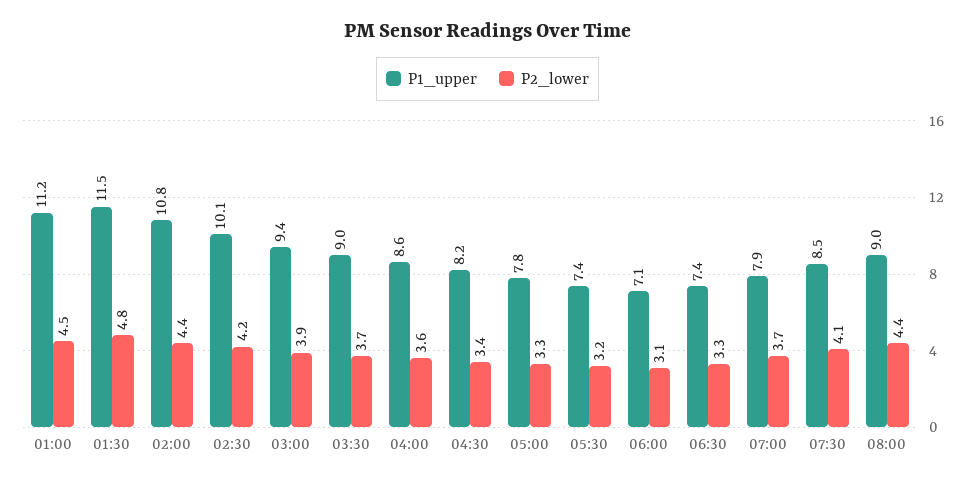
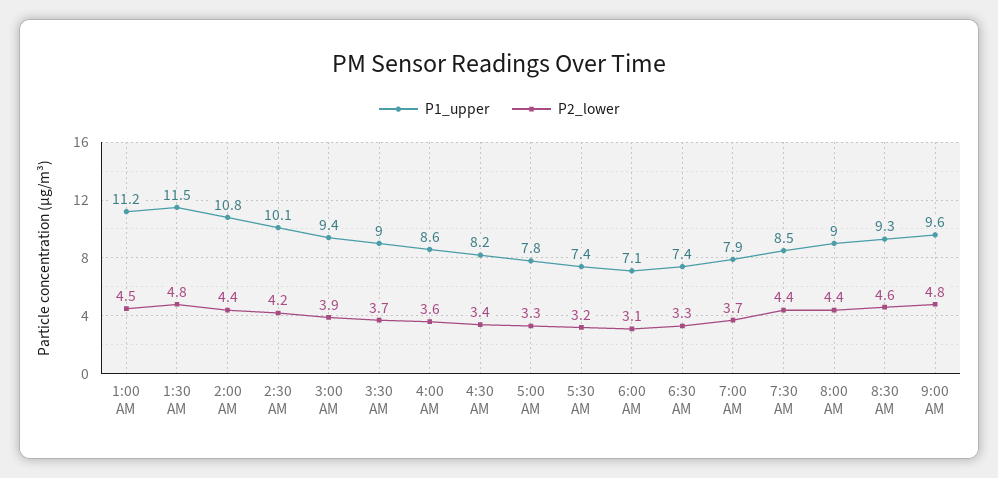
P2_lower, 07:30: 4.1 -> 4.4
P1_upper, 8:30 AM: none -> 9.3
P2_lower, 8:30 AM: none -> 4.6
P1_upper, 9:00 AM: none -> 9.6
P2_lower, 9:00 AM: none -> 4.8

